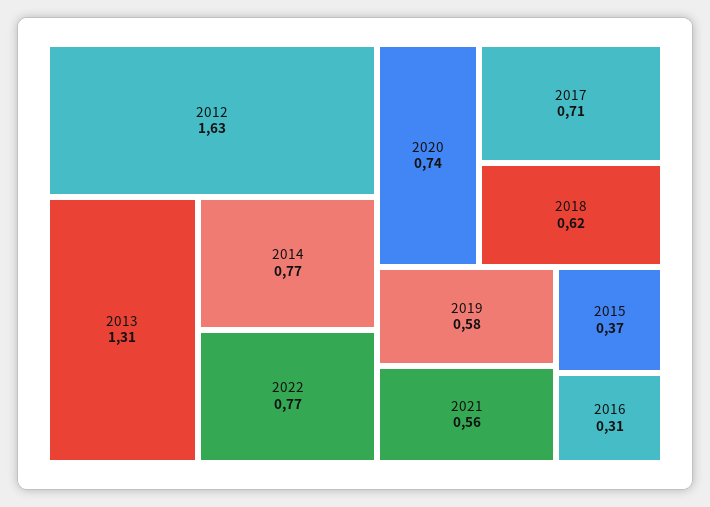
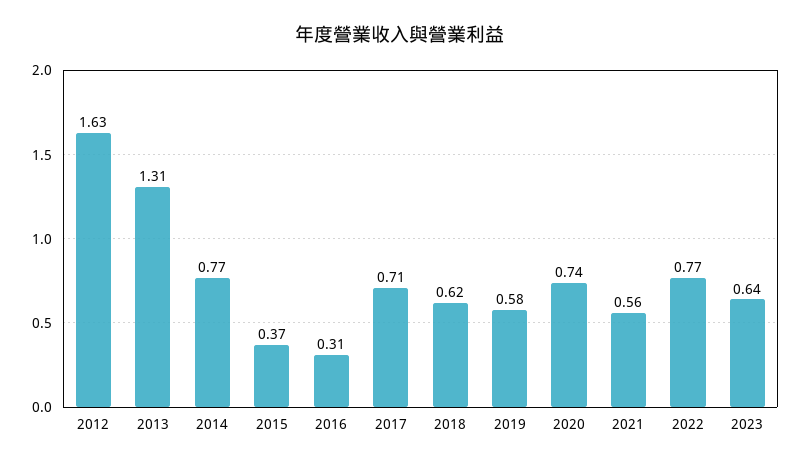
2023: none -> 0.64

